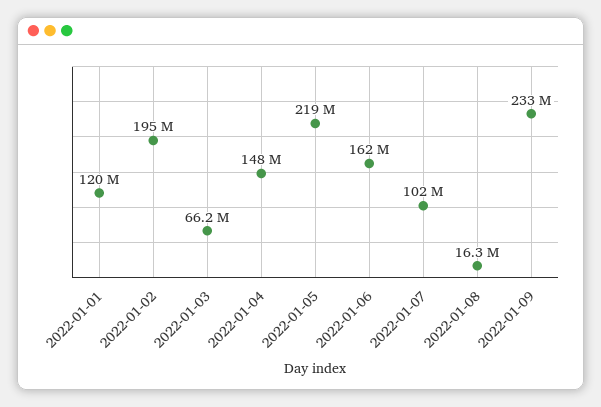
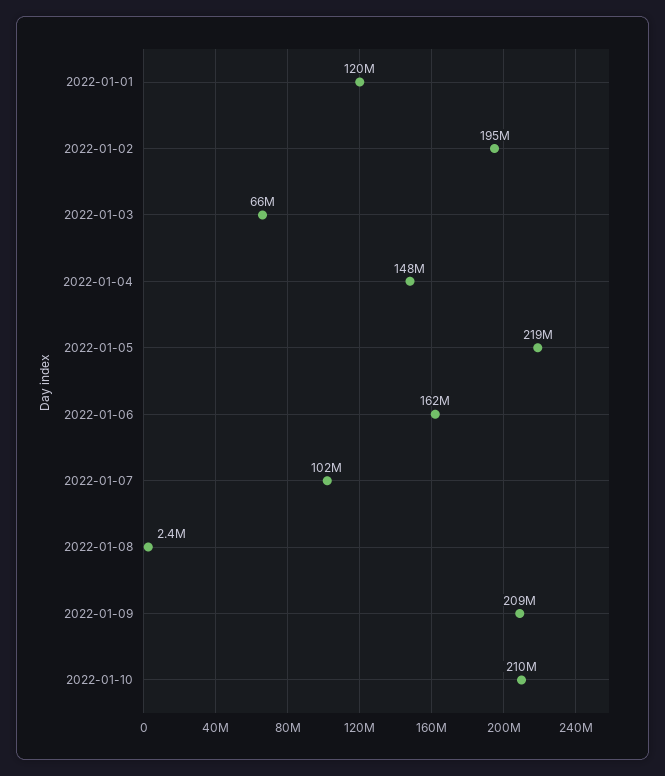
2022-01-08: 16300000 -> 2400000
2022-01-09: 233000000 -> 209000000
2022-01-10: none -> 210000000

